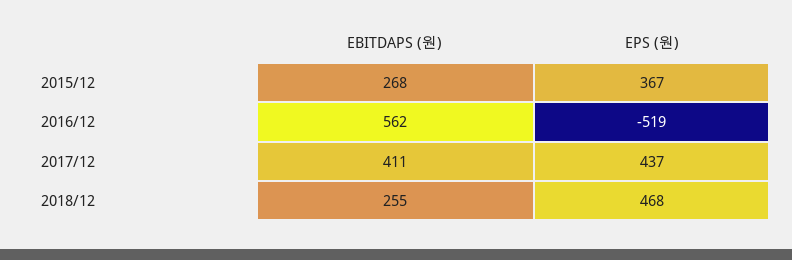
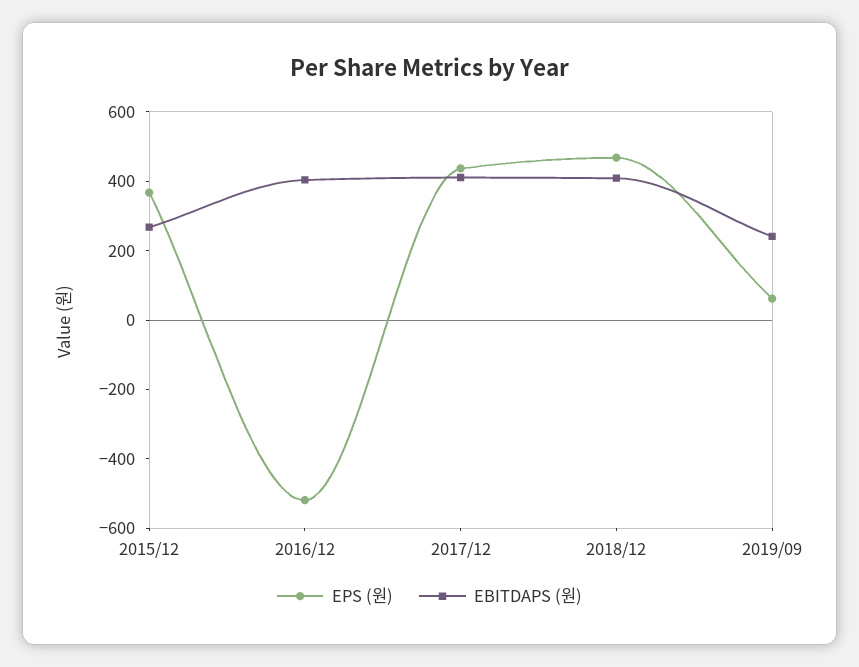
EBITDAPS (원), 2016/12: 562 -> 400
EBITDAPS (원), 2018/12: 255 -> 400
EPS (원), 2019/09: none -> 50
EBITDAPS (원), 2019/09: none -> 250

